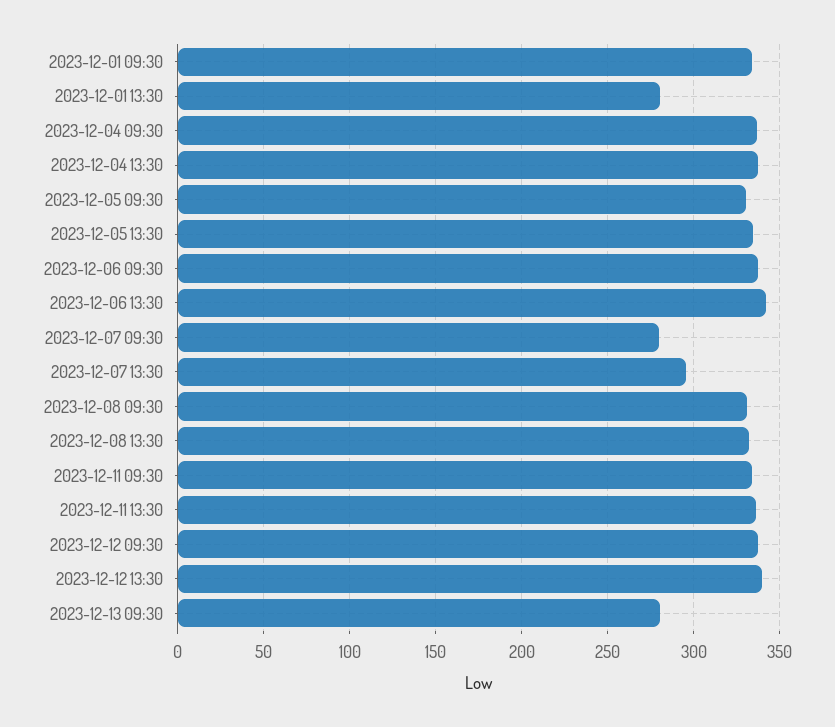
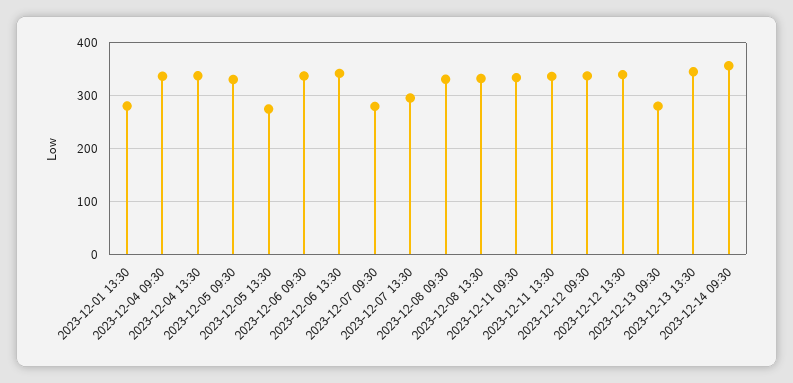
2023-12-01 09:30: 335 -> none
2023-12-05 13:30: 335 -> 280
2023-12-13 13:30: none -> 340
2023-12-14 09:30: none -> 360

